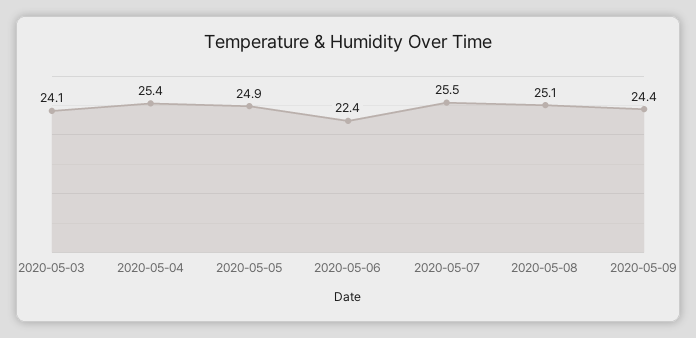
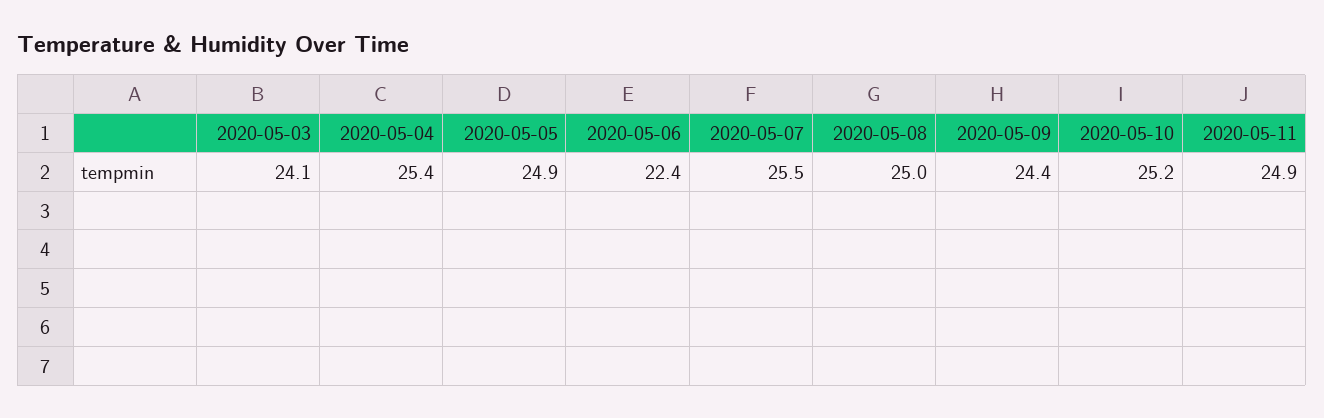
2020-05-08: 25.1 -> 25
2020-05-10: none -> 25.2
2020-05-11: none -> 24.9

